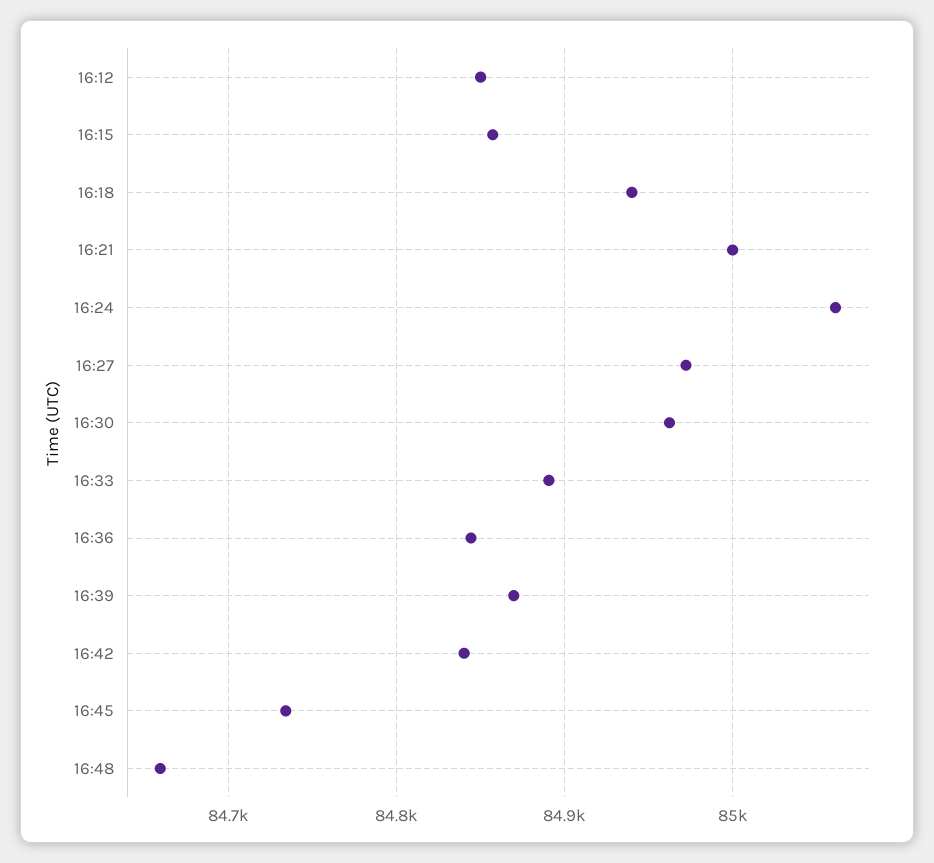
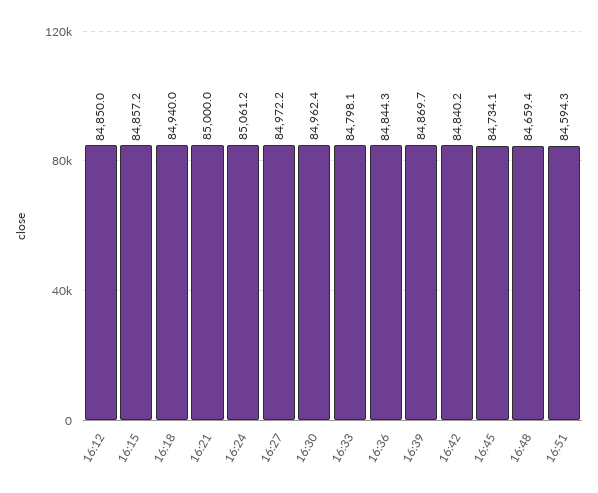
16:33: 84890 -> 84798.1
16:51: none -> 84594.3

